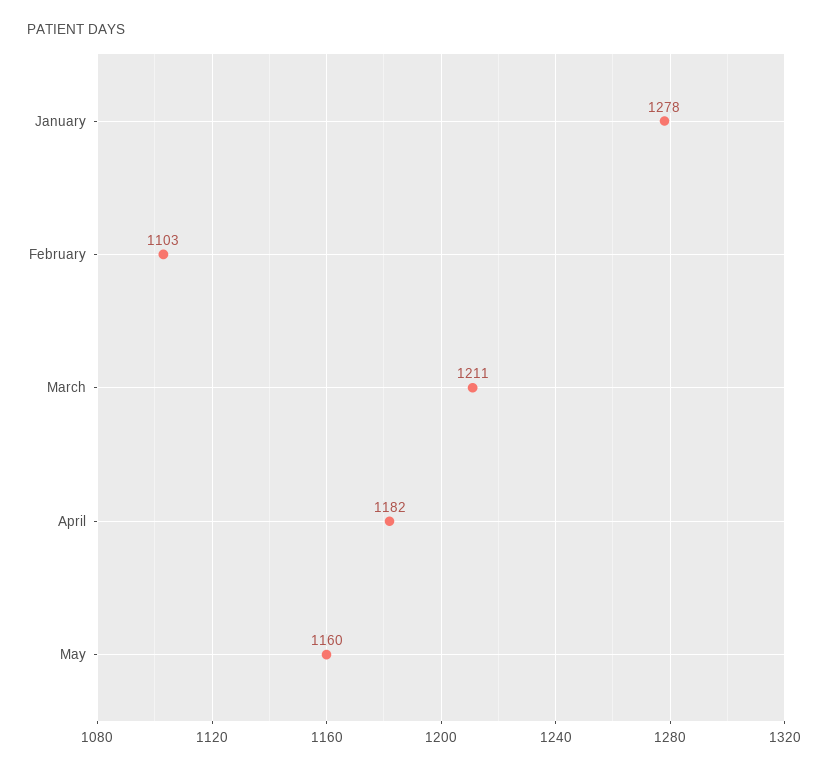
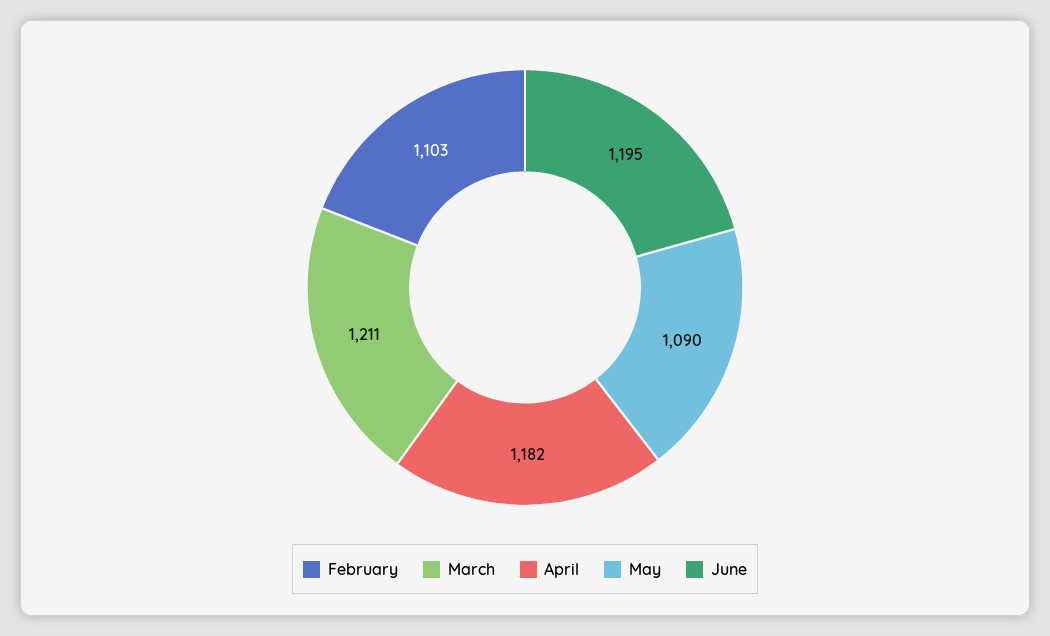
January: 1278 -> none
May: 1160 -> 1090
June: none -> 1195

